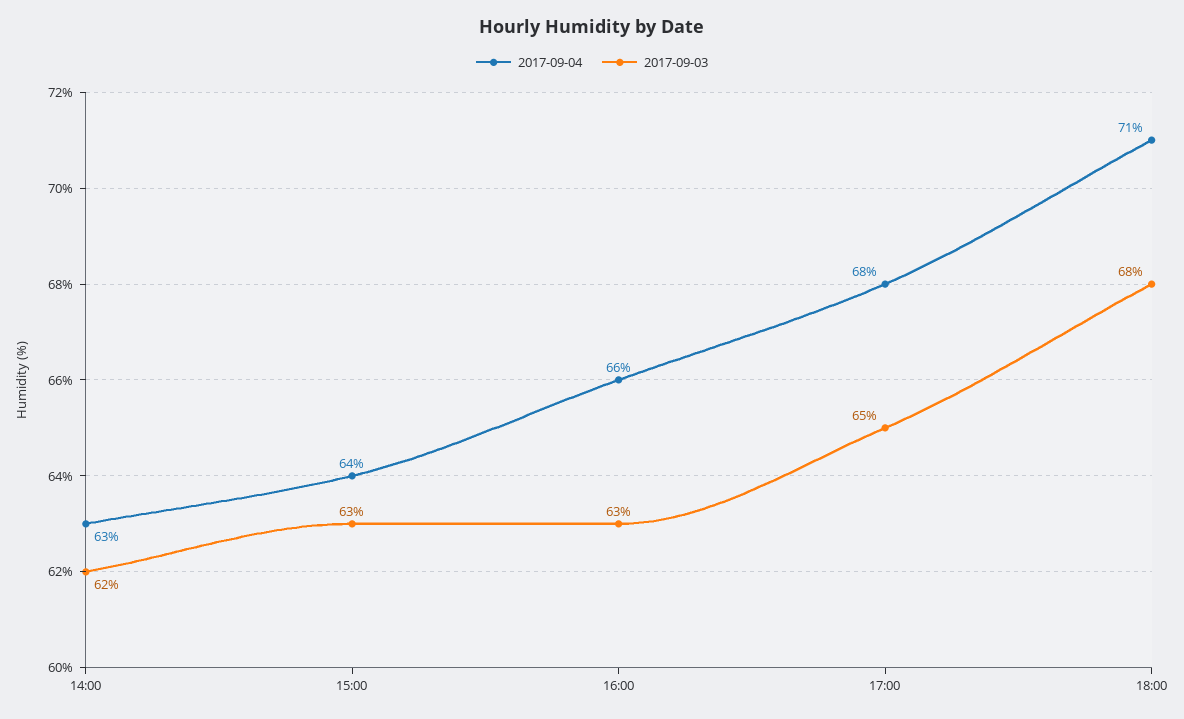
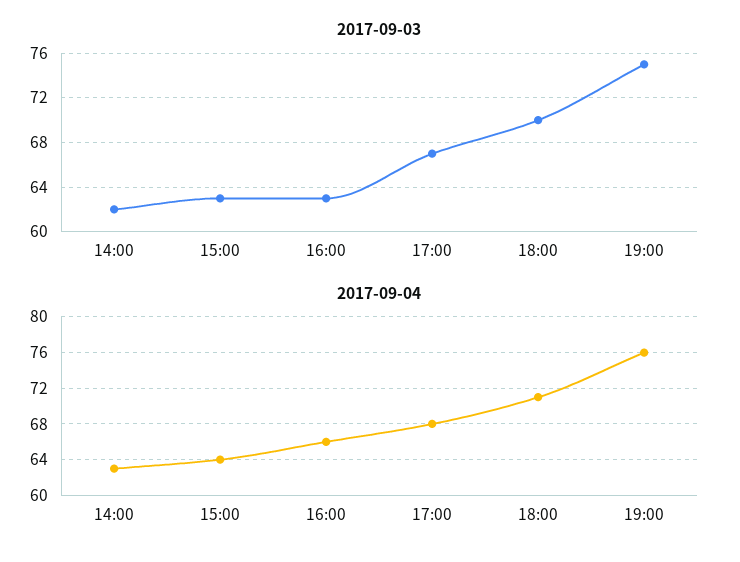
2017-09-03, 17:00: 65 -> 67
2017-09-03, 18:00: 68 -> 70
2017-09-03, 19:00: none -> 75
2017-09-04, 19:00: none -> 76

